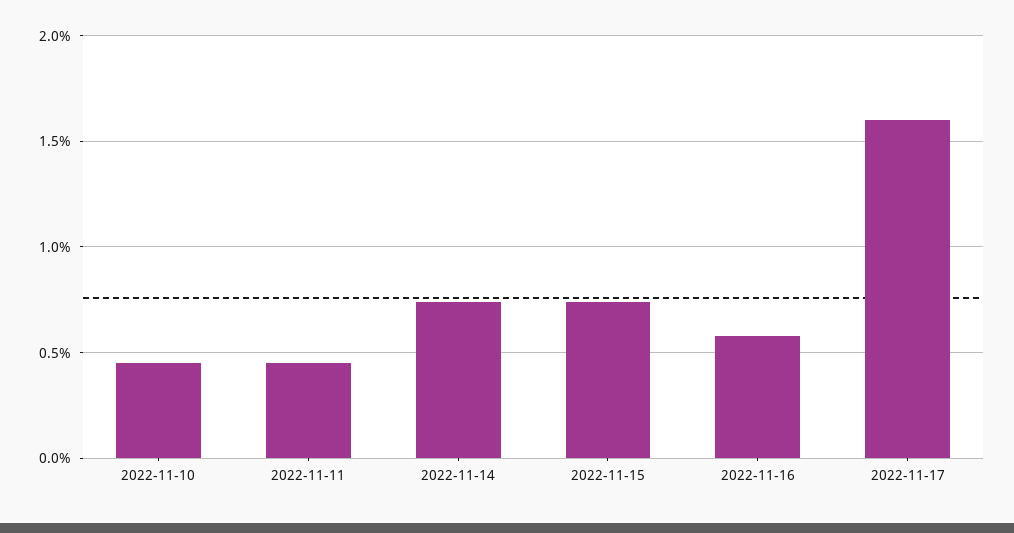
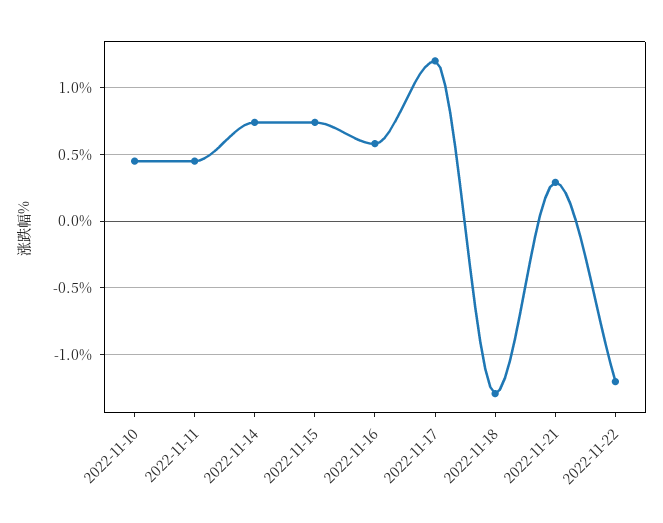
2022-11-17: 1.6 -> 1.2
2022-11-18: none -> -1.3
2022-11-21: none -> 0.3
2022-11-22: none -> -1.2

